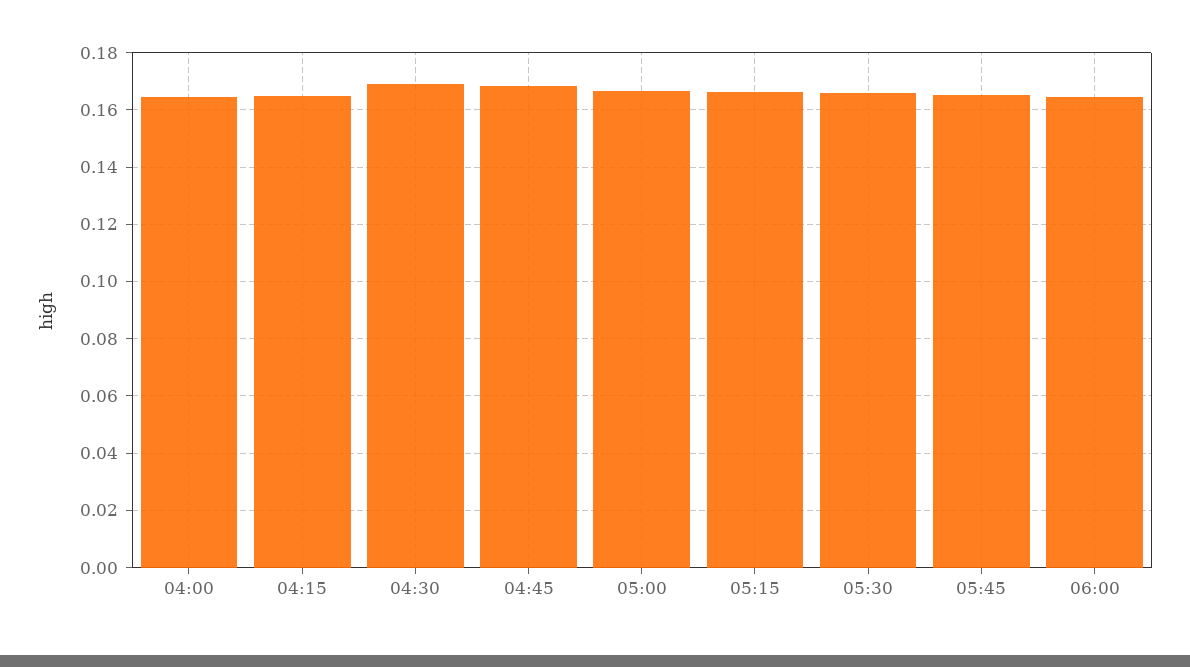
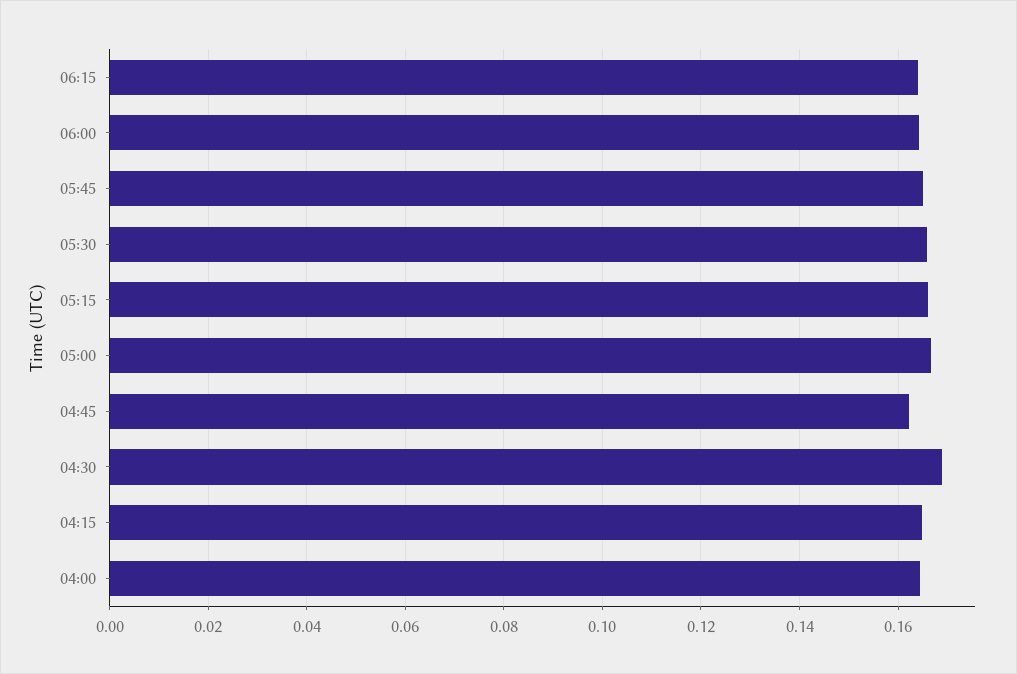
04:45: 0.1675 -> 0.162
06:15: none -> 0.164

